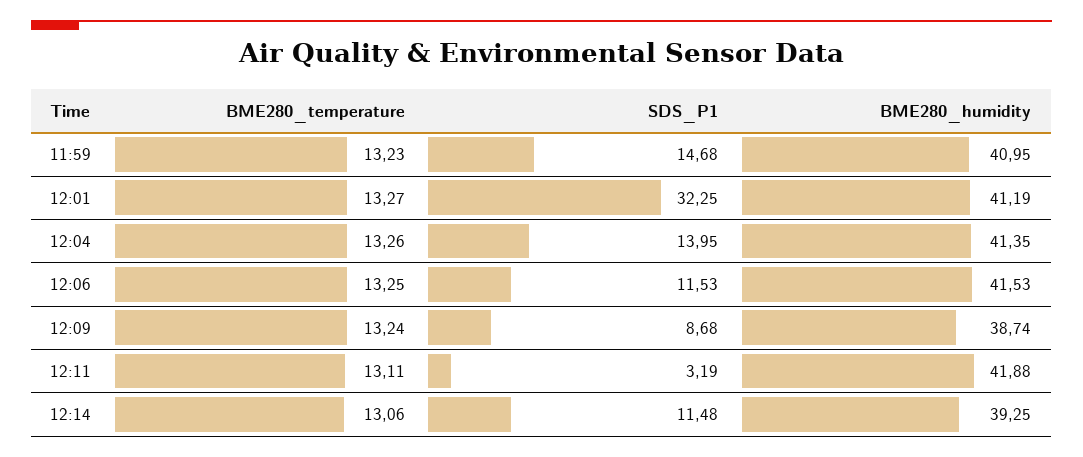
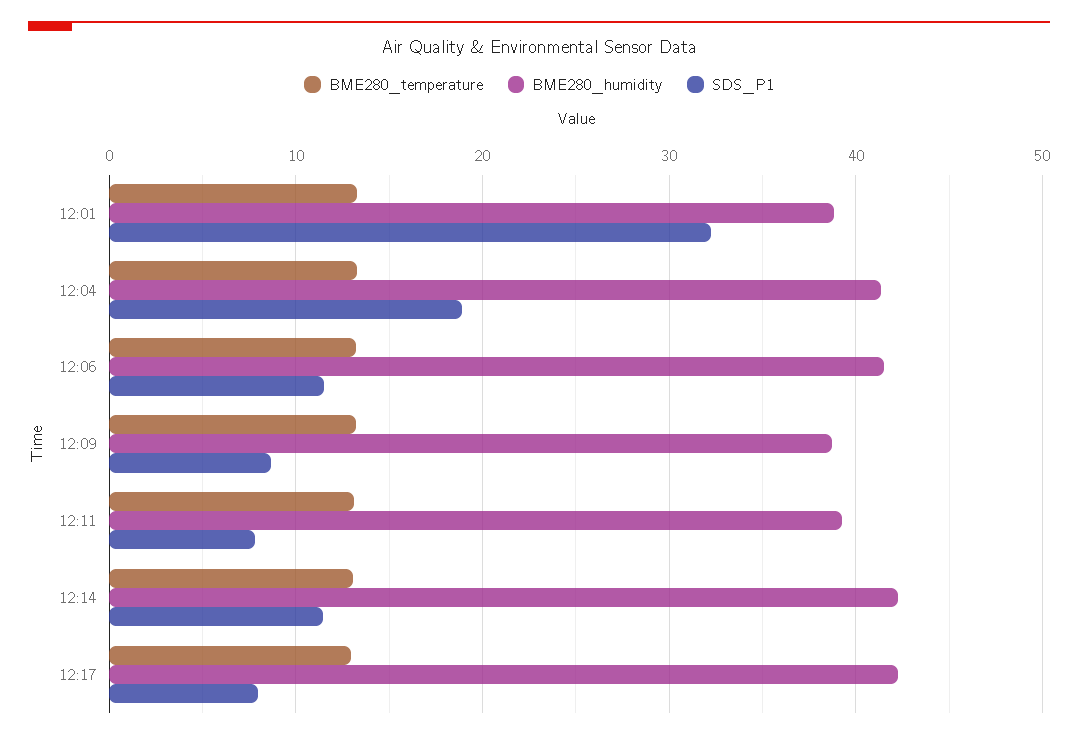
BME280_temperature, 11:59: 13.23 -> none
SDS_P1, 11:59: 14.68 -> none
BME280_humidity, 11:59: 40.95 -> none
BME280_humidity, 12:01: 41.19 -> 39
SDS_P1, 12:04: 13.95 -> 19
SDS_P1, 12:11: 3.19 -> 8
BME280_humidity, 12:11: 41.88 -> 39
BME280_humidity, 12:14: 39.25 -> 42
BME280_temperature, 12:17: none -> 13
BME280_humidity, 12:17: none -> 42
SDS_P1, 12:17: none -> 8

